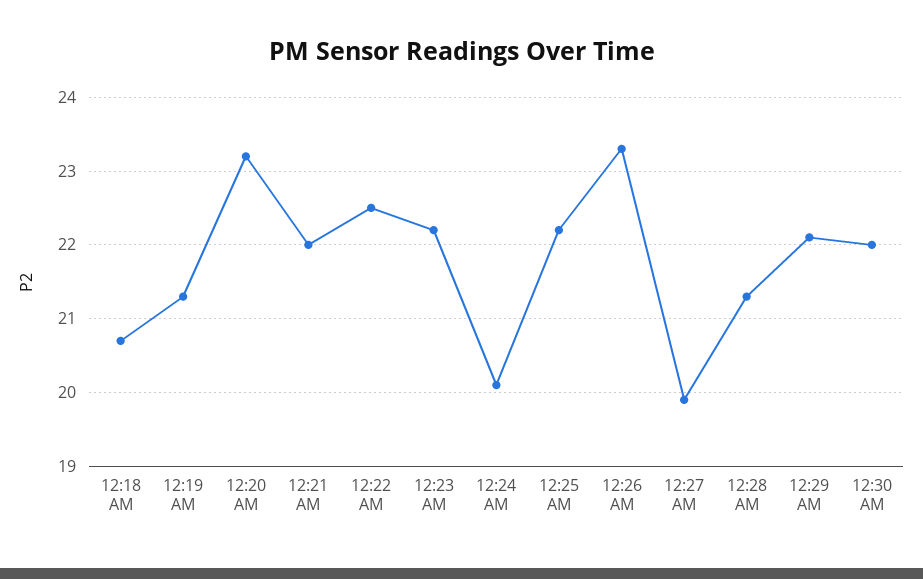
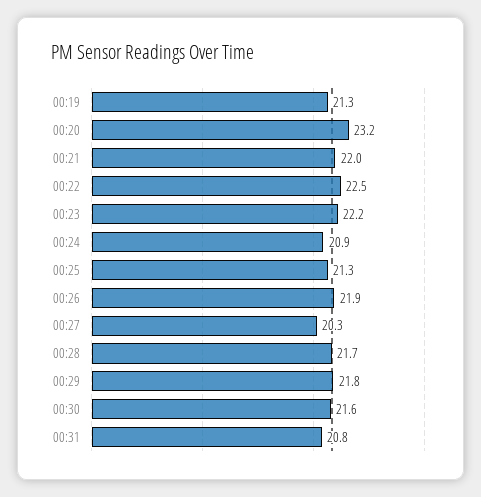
12:18 AM: 20.7 -> none
12:24 AM: 20.1 -> 20.9
12:25 AM: 22.2 -> 21.3
12:26 AM: 23.3 -> 21.9
12:27 AM: 19.9 -> 20.3
12:28 AM: 21.3 -> 21.7
12:29 AM: 22.1 -> 21.8
12:30 AM: 22 -> 21.6
00:31: none -> 20.8

